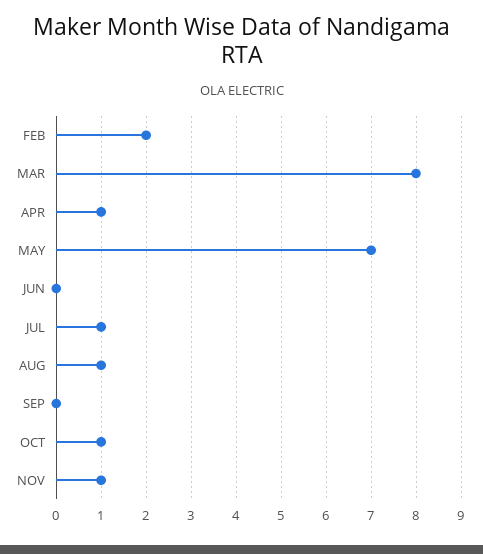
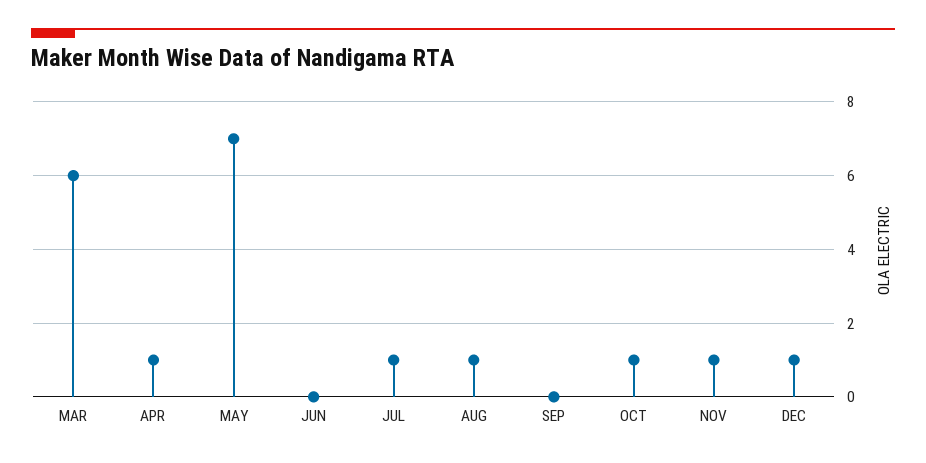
FEB: 2 -> none
MAR: 8 -> 6
DEC: none -> 1

